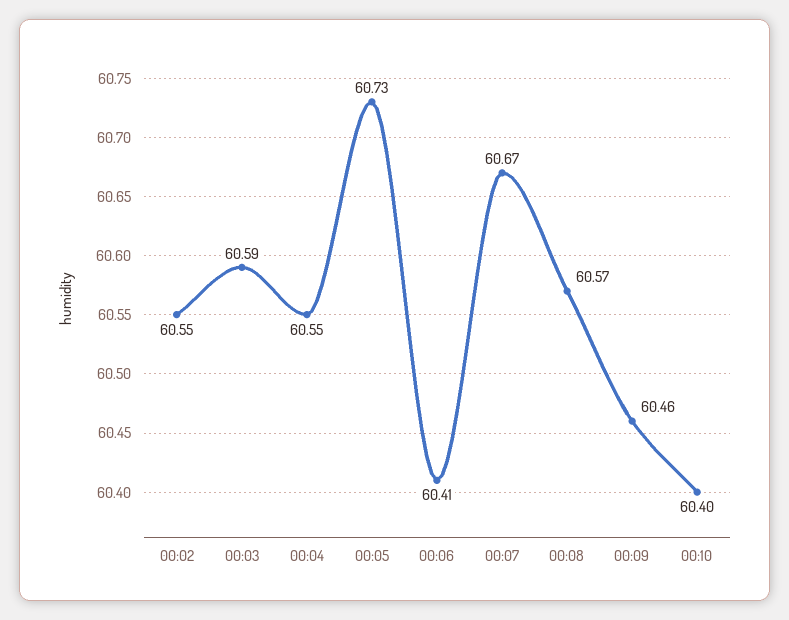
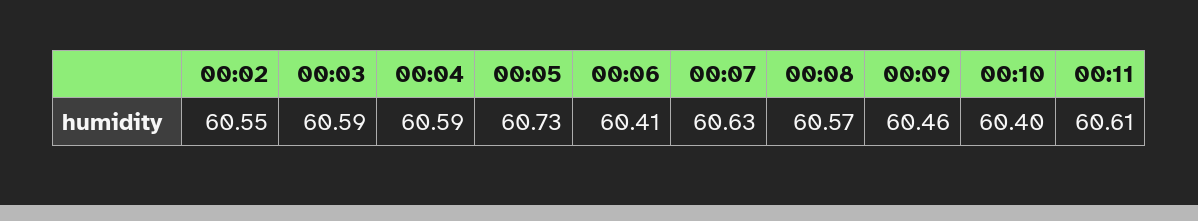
00:04: 60.55 -> 60.59
00:07: 60.67 -> 60.63
00:11: none -> 60.61

